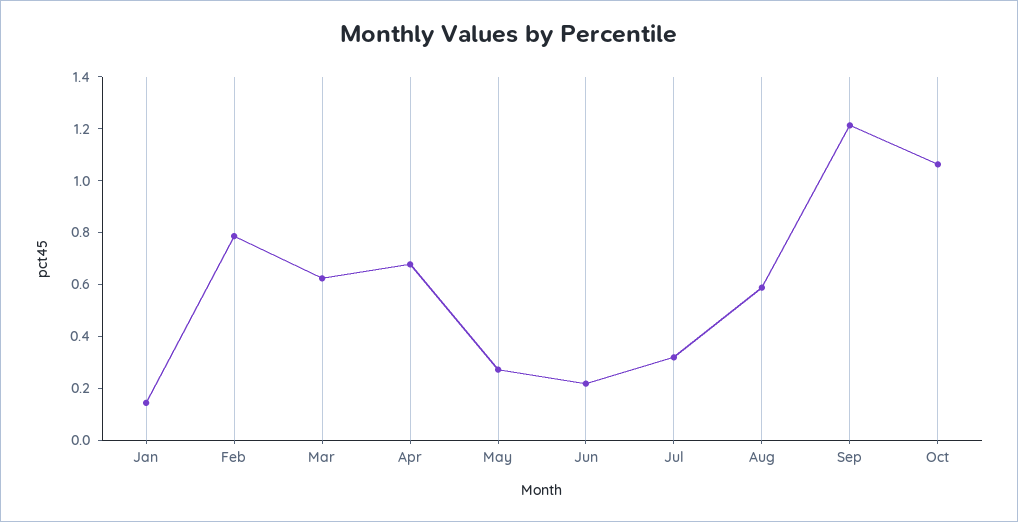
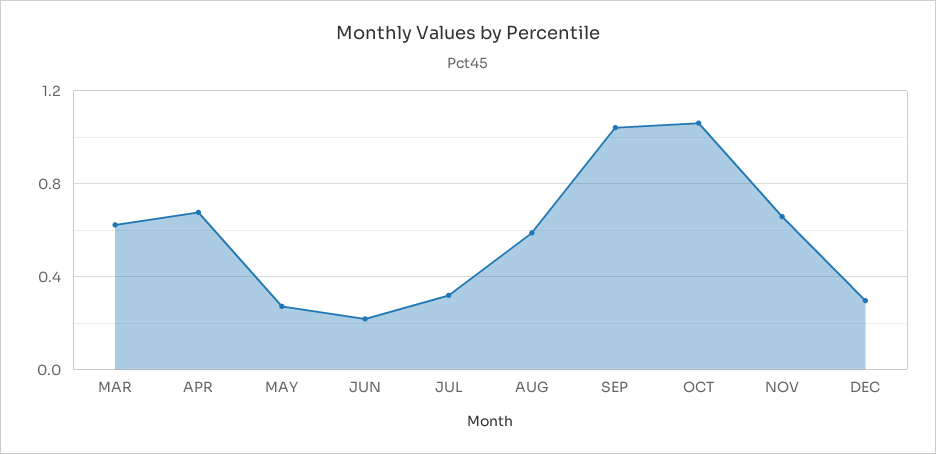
Jan: 0.15 -> none
Feb: 0.8 -> none
Sep: 1.2 -> 1.05
NOV: none -> 0.65
DEC: none -> 0.3

